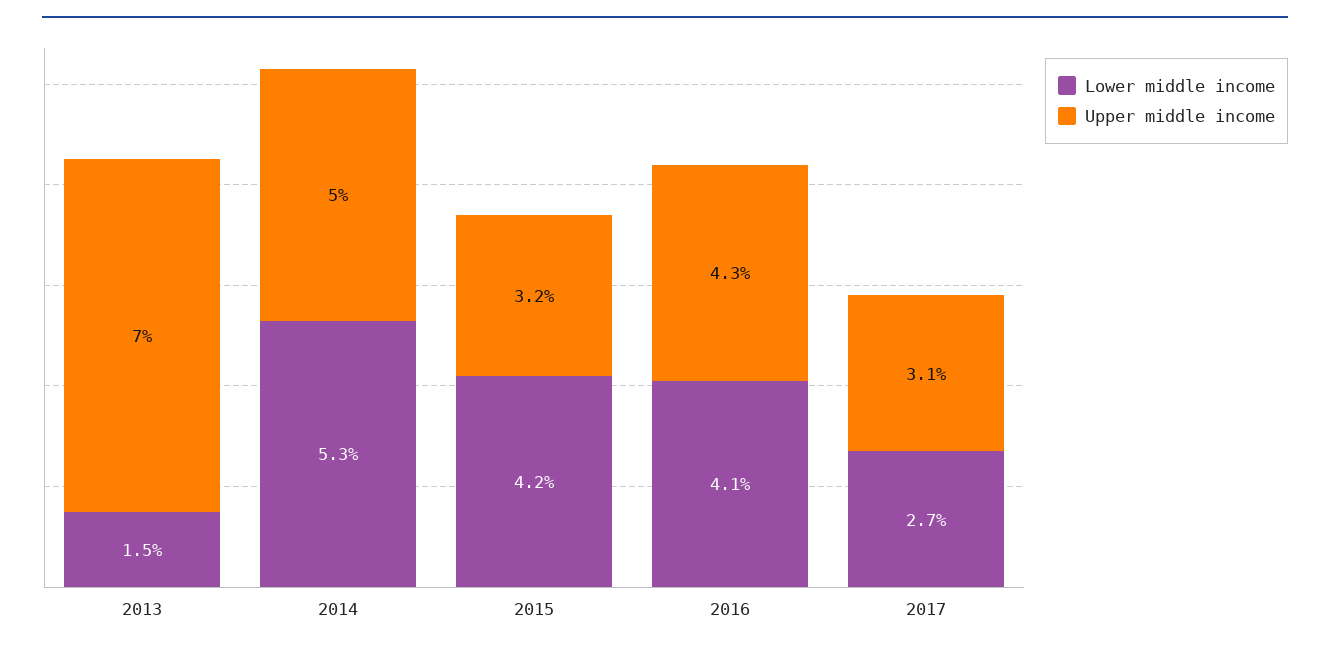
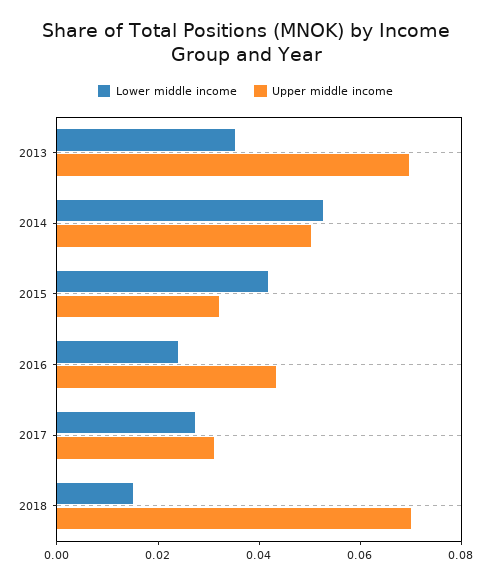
Lower middle income, 2013: 0.015 -> 0.035
Lower middle income, 2016: 0.041 -> 0.025
Lower middle income, 2018: none -> 0.015
Upper middle income, 2018: none -> 0.07

